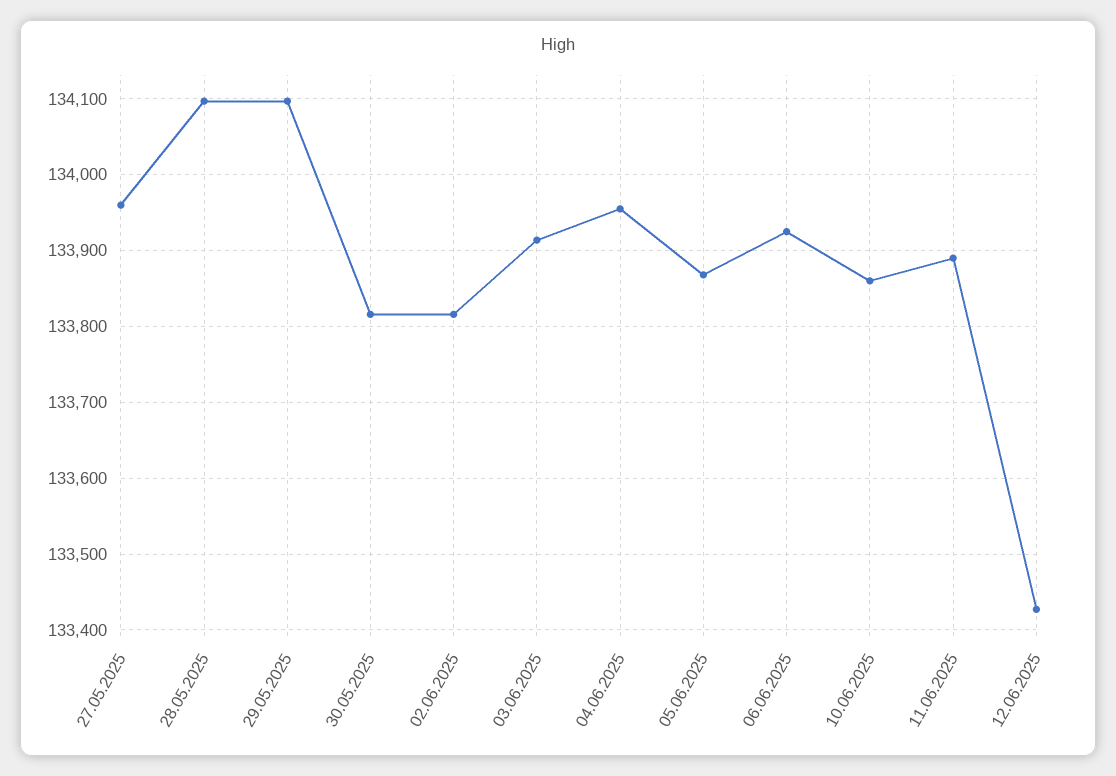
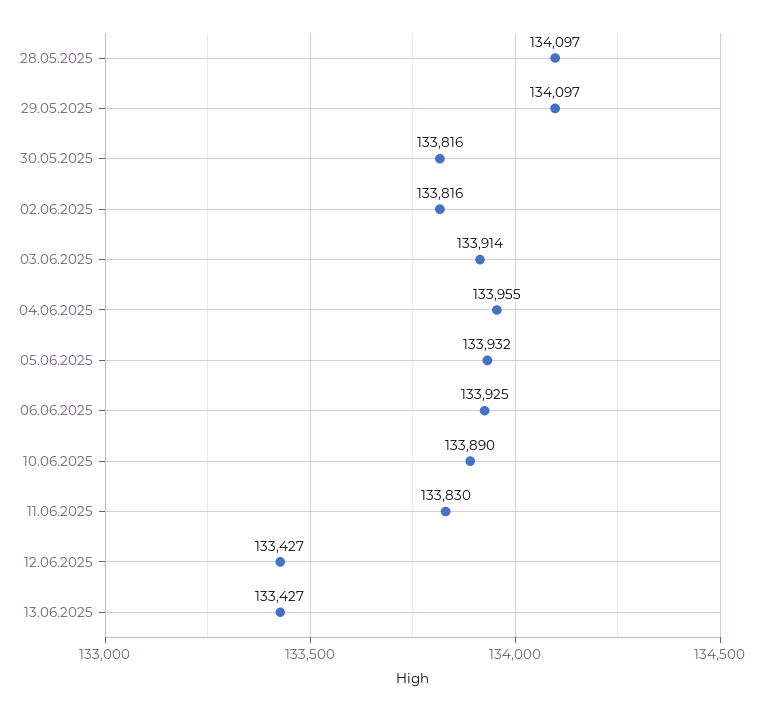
27.05.2025: 133960 -> none
05.06.2025: 133870 -> 133932
10.06.2025: 133860 -> 133890
11.06.2025: 133890 -> 133830
13.06.2025: none -> 133427

